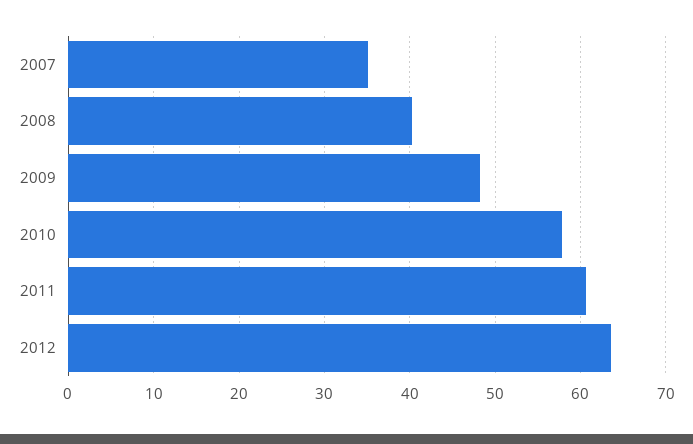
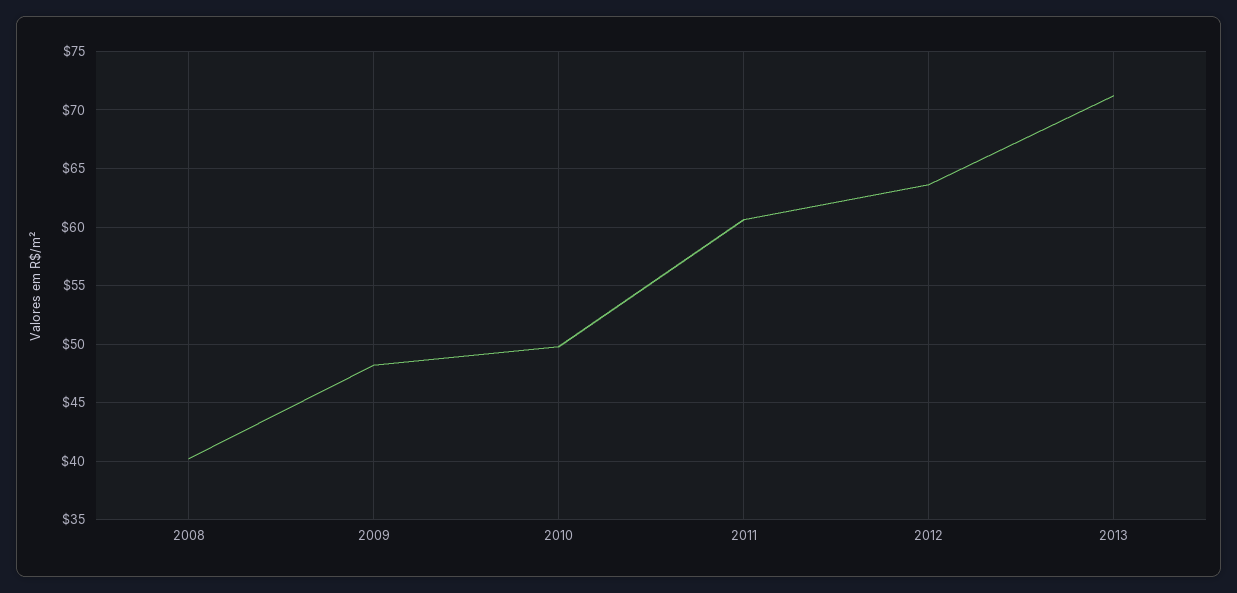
2007: 35 -> none
2010: 58 -> 50
2013: none -> 71

